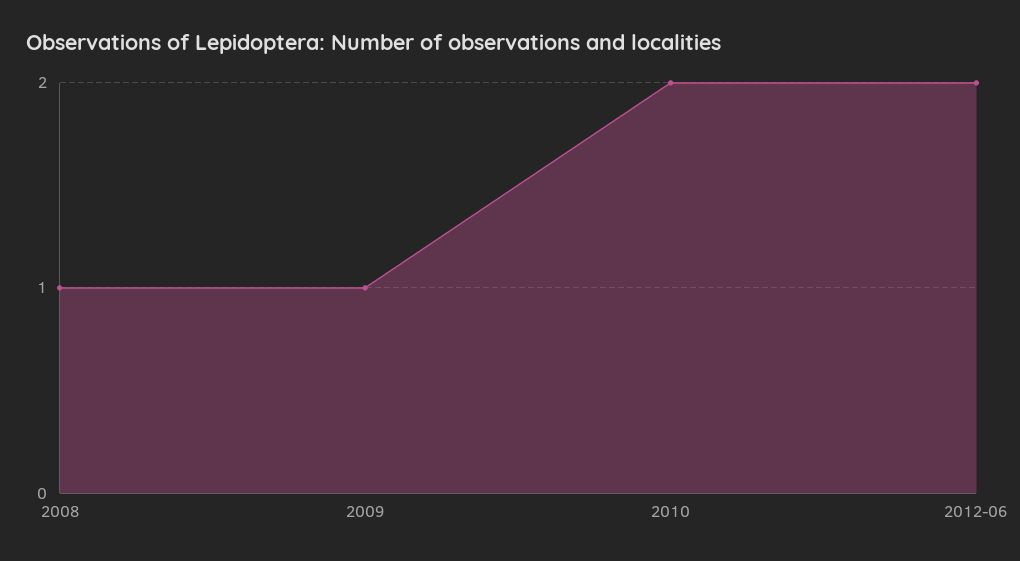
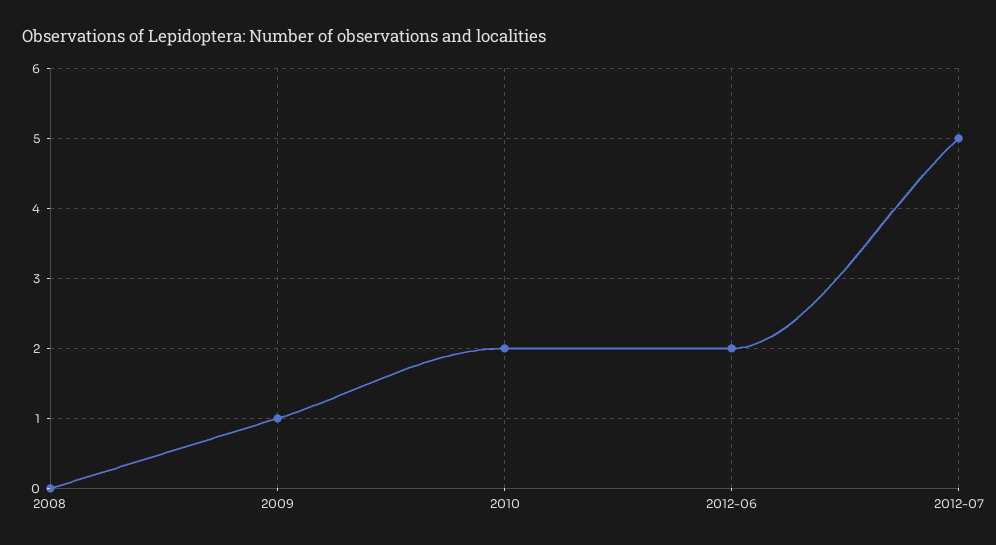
2008: 1 -> 0
2012-07: none -> 5

